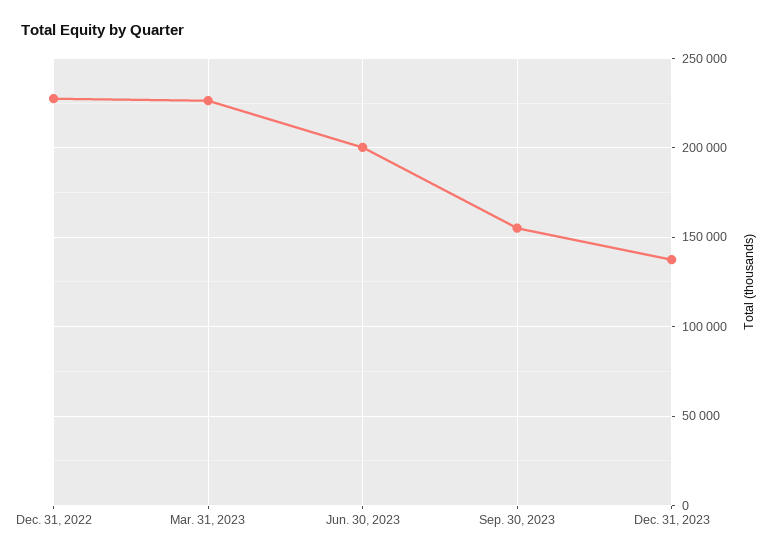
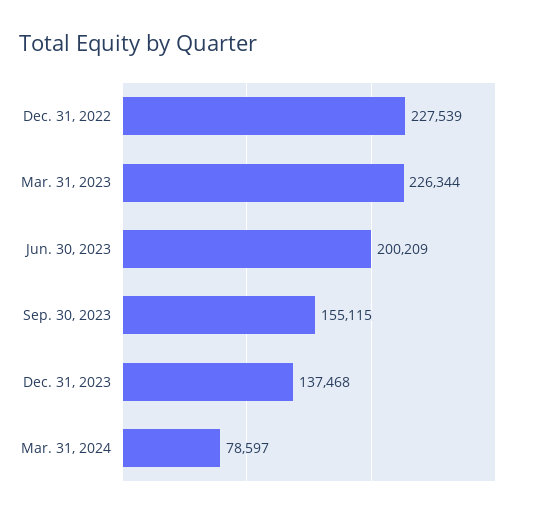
Mar. 31, 2024: none -> 78597

